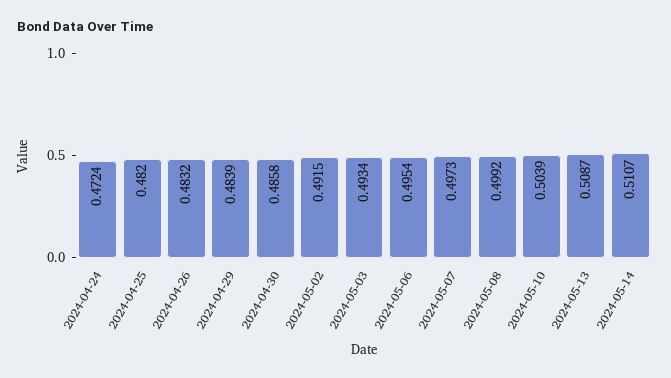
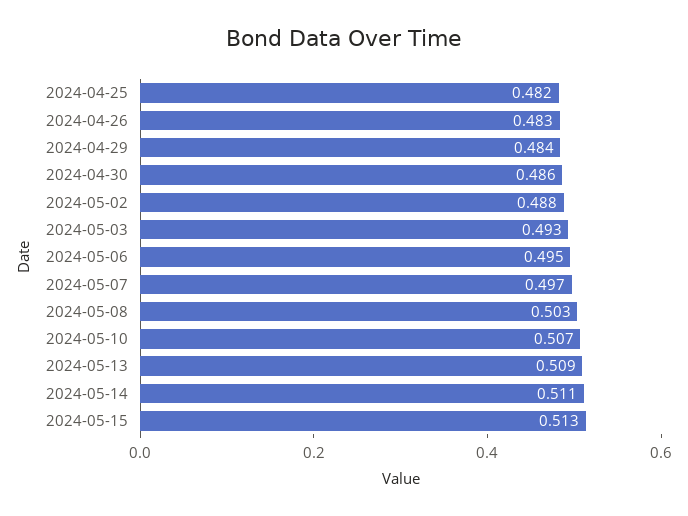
2024-04-24: 0.4724 -> none
2024-05-02: 0.4915 -> 0.488
2024-05-08: 0.4992 -> 0.503
2024-05-10: 0.5039 -> 0.507
2024-05-15: none -> 0.513

